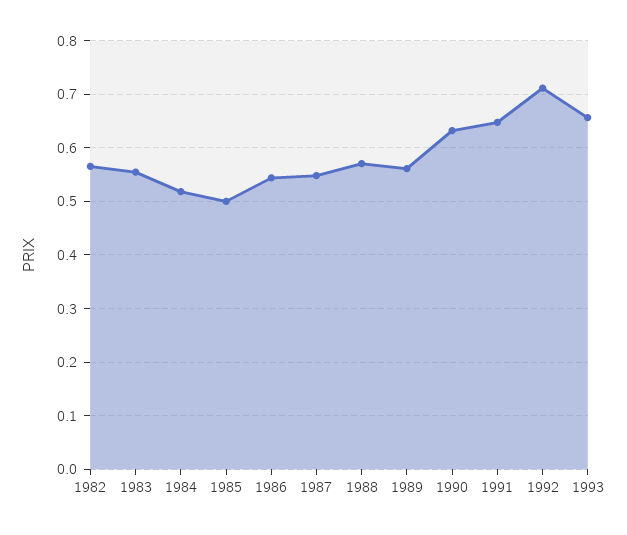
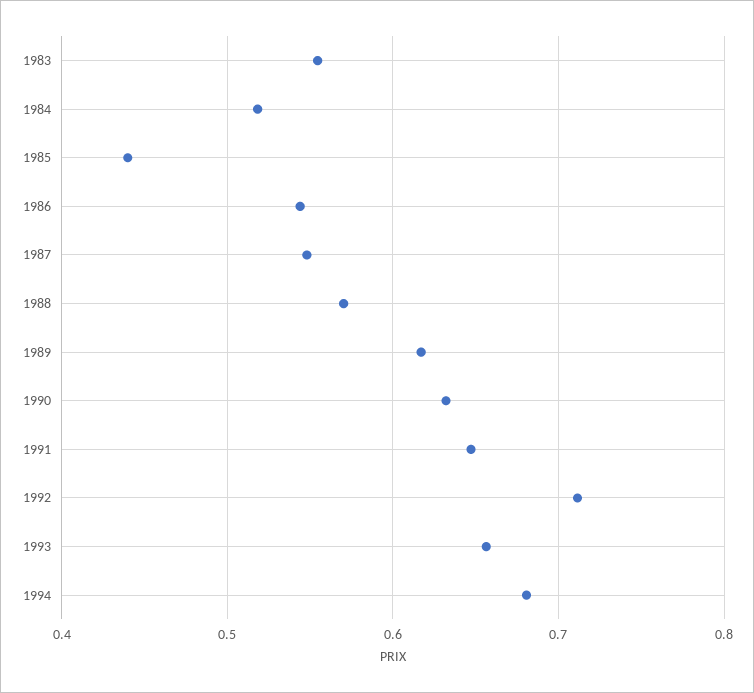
1982: 0.56 -> none
1985: 0.5 -> 0.44
1989: 0.56 -> 0.62
1994: none -> 0.68

